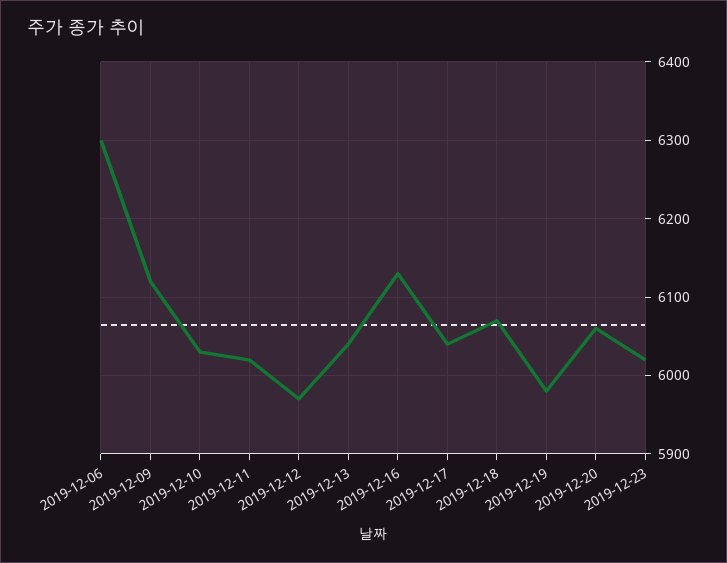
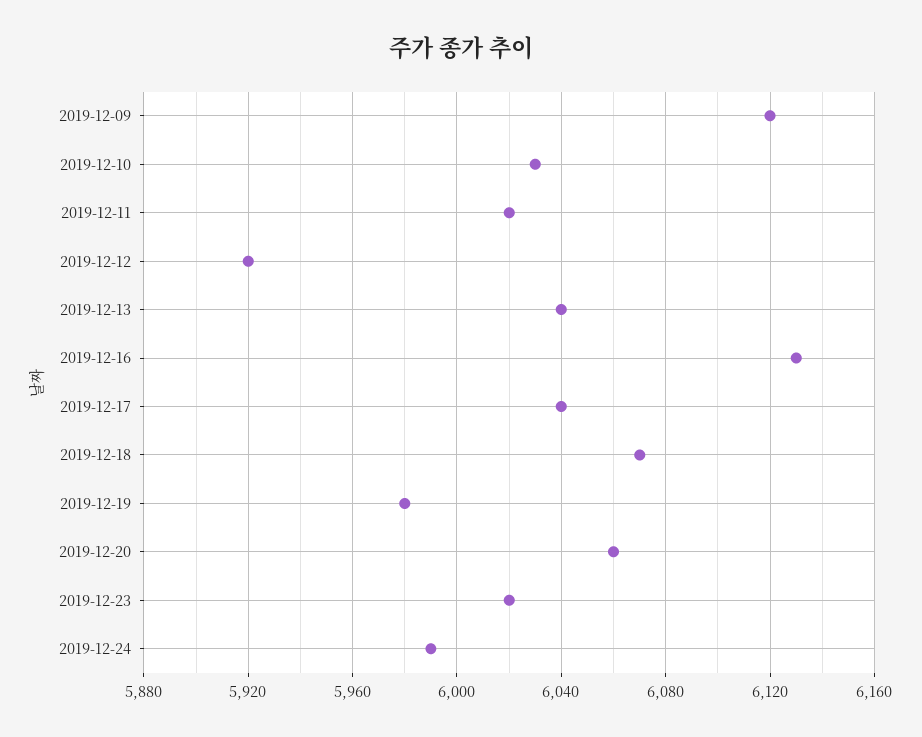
2019-12-06: 6300 -> none
2019-12-12: 5970 -> 5920
2019-12-24: none -> 5990

